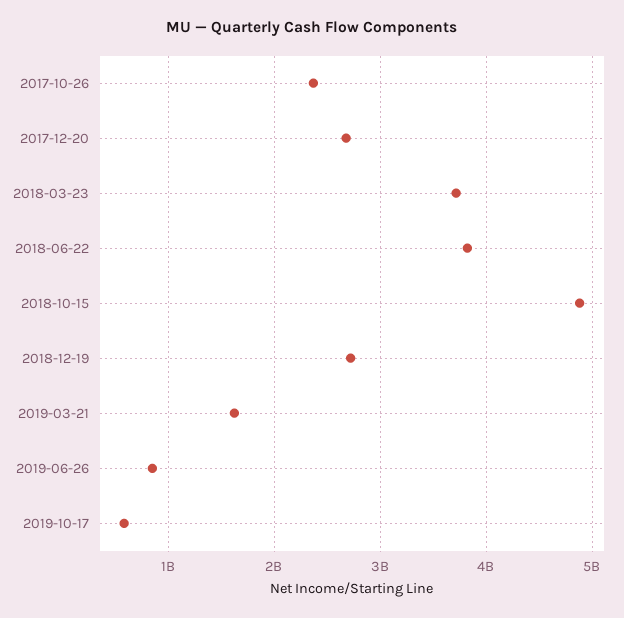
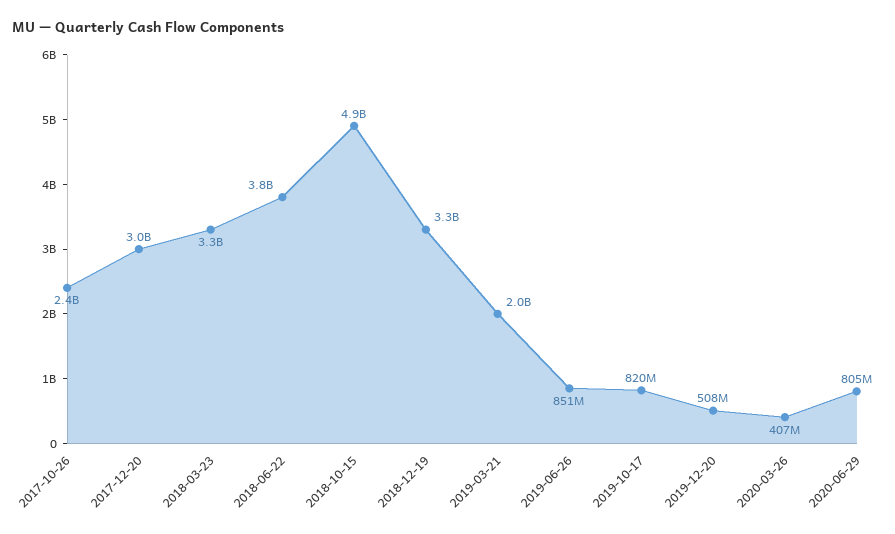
2017-12-20: 2700000000 -> 3000000000
2018-03-23: 3700000000 -> 3300000000
2018-12-19: 2700000000 -> 3300000000
2019-03-21: 1600000000 -> 2000000000
2019-10-17: 600000000 -> 820000000
2019-12-20: none -> 508000000
2020-03-26: none -> 407000000
2020-06-29: none -> 805000000

